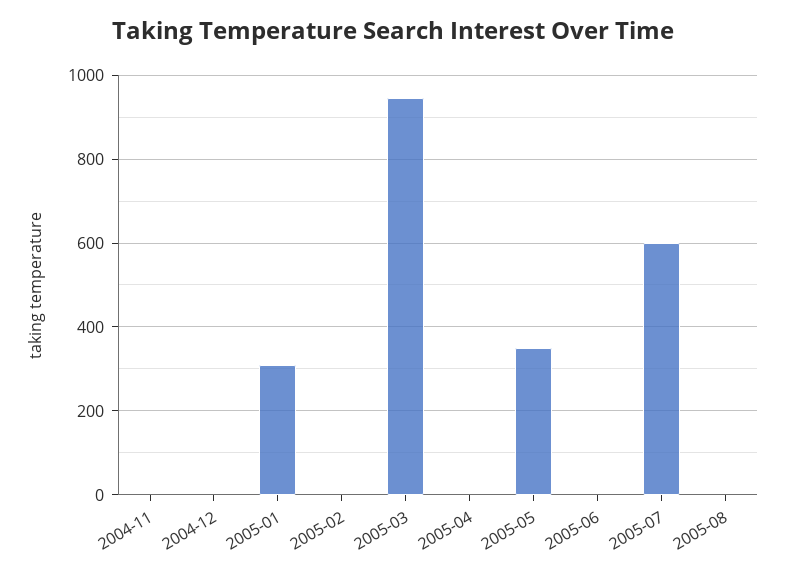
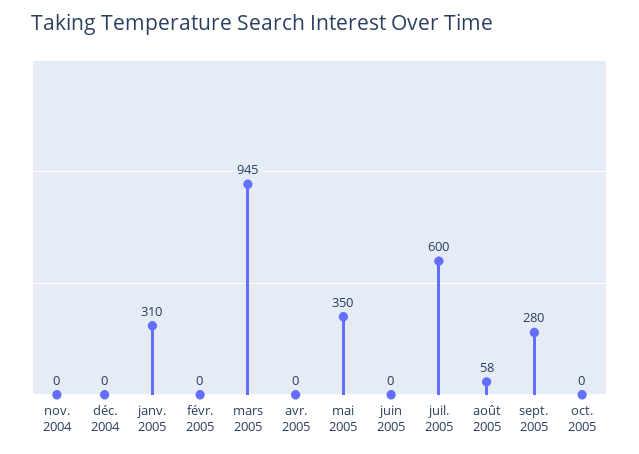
2005-08: 0 -> 58
sept. 2005: none -> 280
oct. 2005: none -> 0

